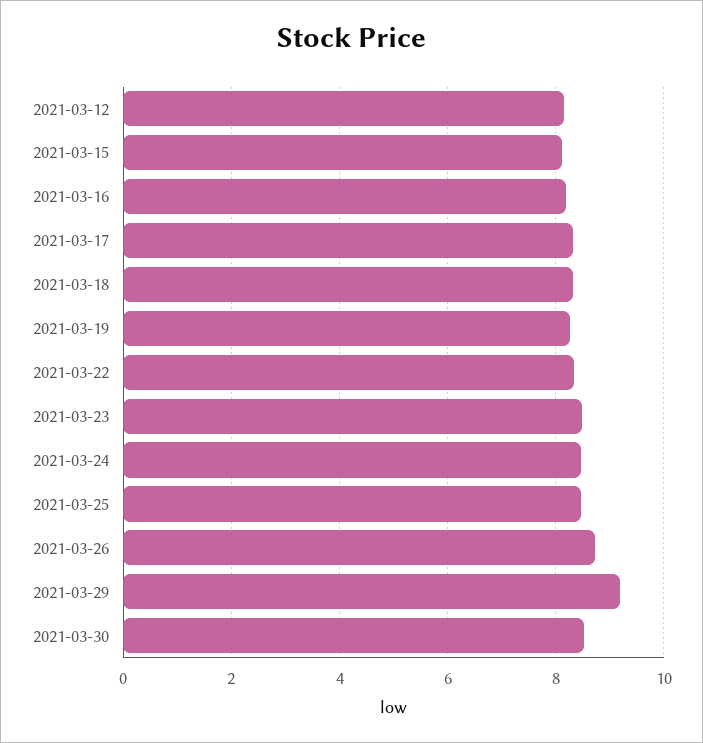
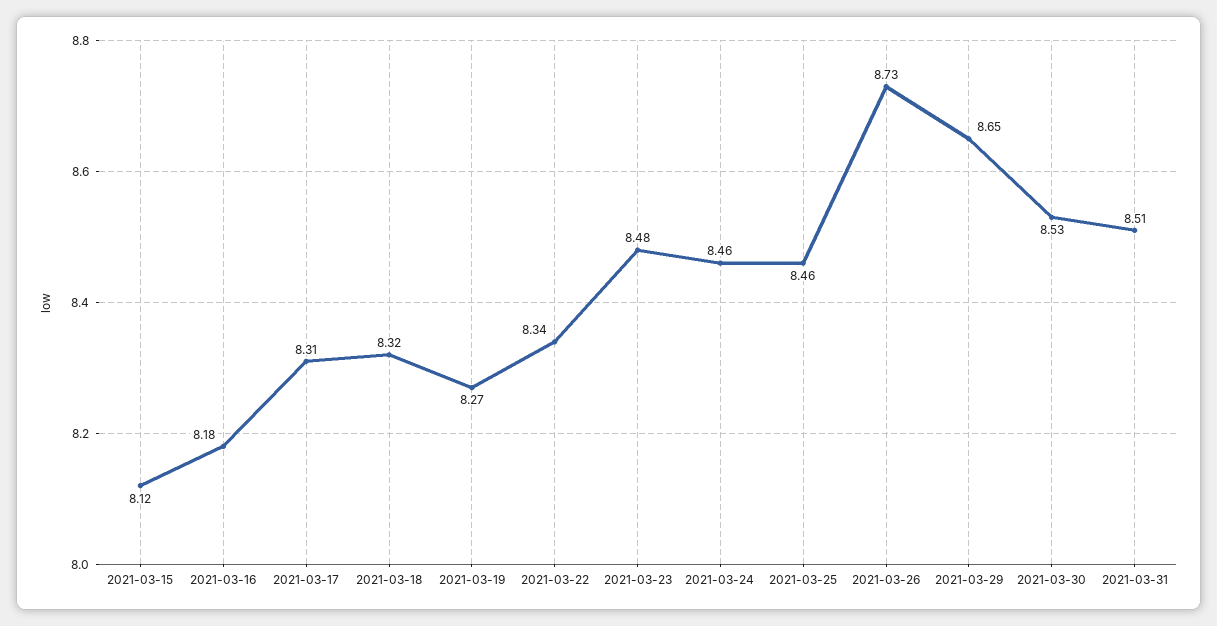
2021-03-12: 8.2 -> none
2021-03-29: 9.2 -> 8.65
2021-03-31: none -> 8.51

